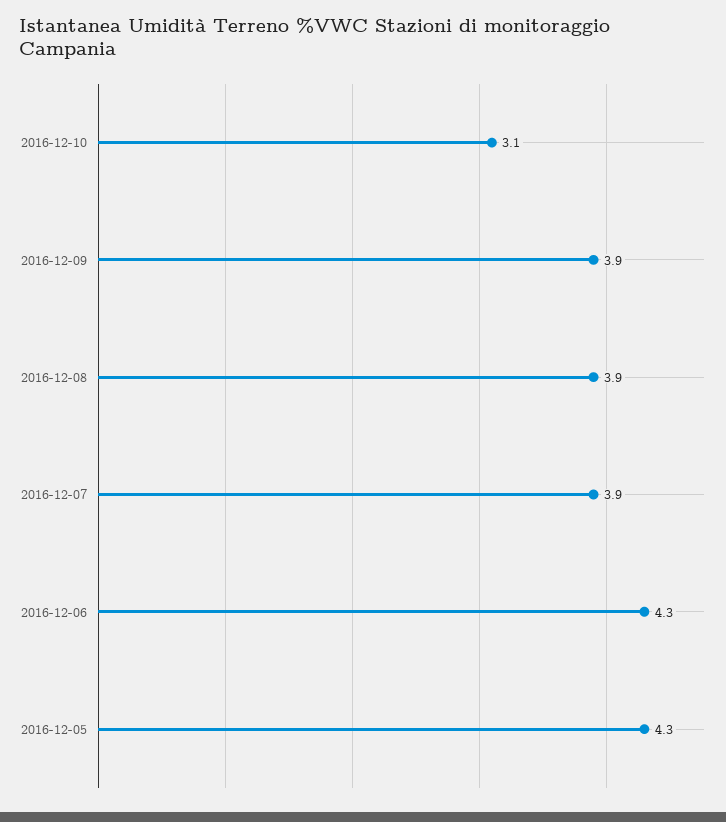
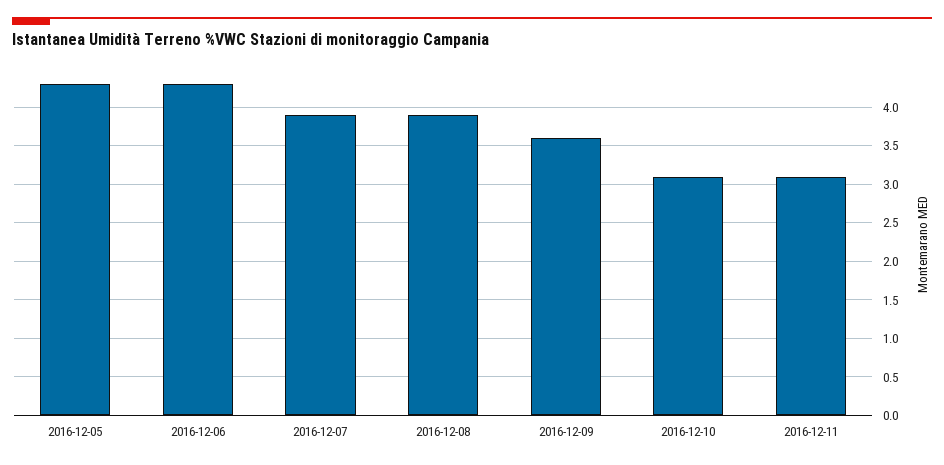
2016-12-09: 3.9 -> 3.6
2016-12-11: none -> 3.1

